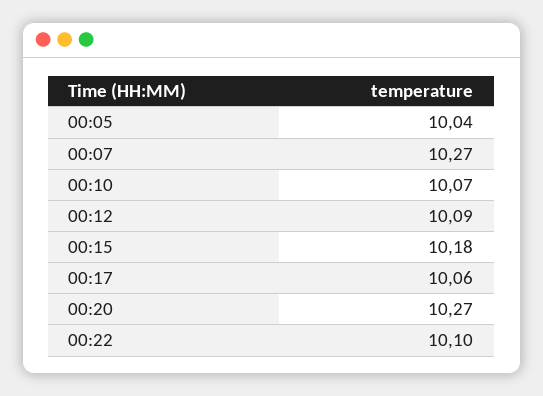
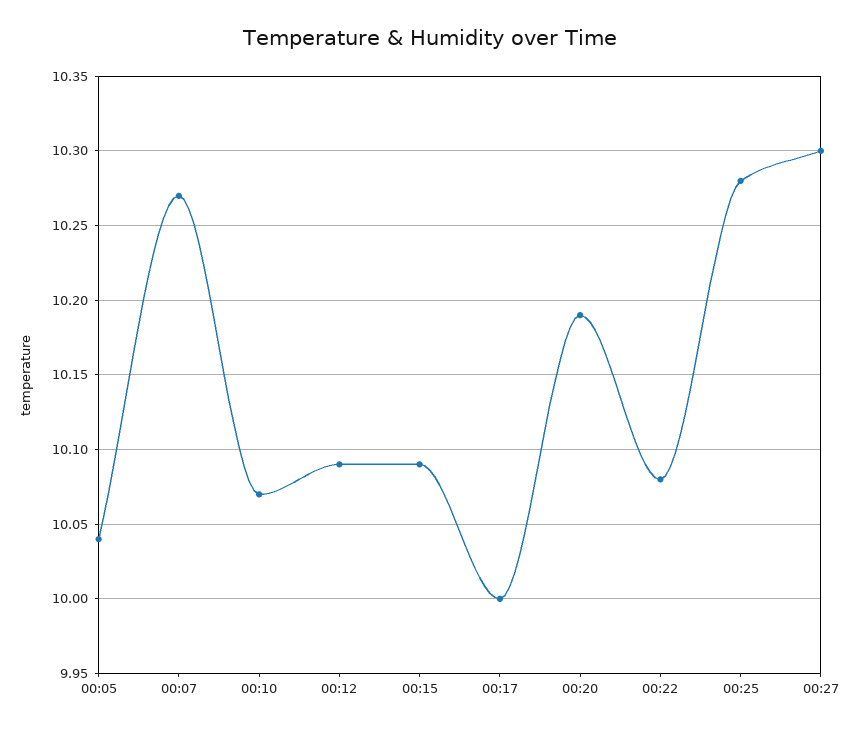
00:15: 10.18 -> 10.09
00:17: 10.06 -> 10
00:20: 10.27 -> 10.19
00:22: 10.1 -> 10.08
00:25: none -> 10.28
00:27: none -> 10.3

